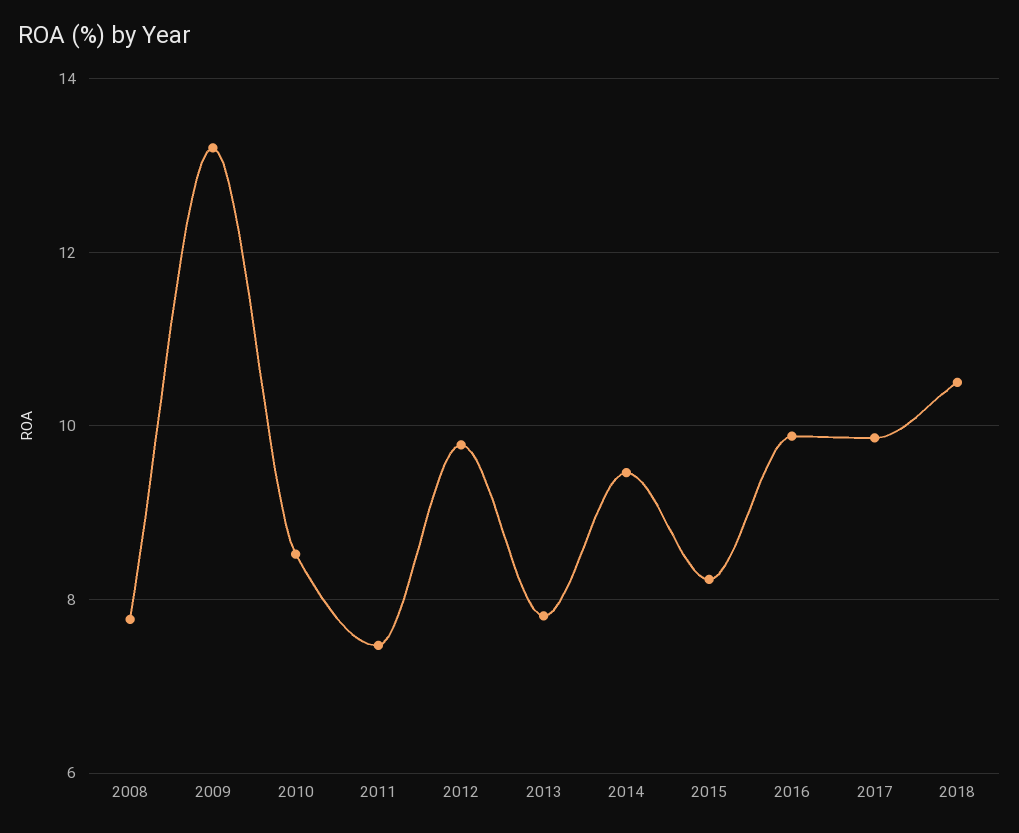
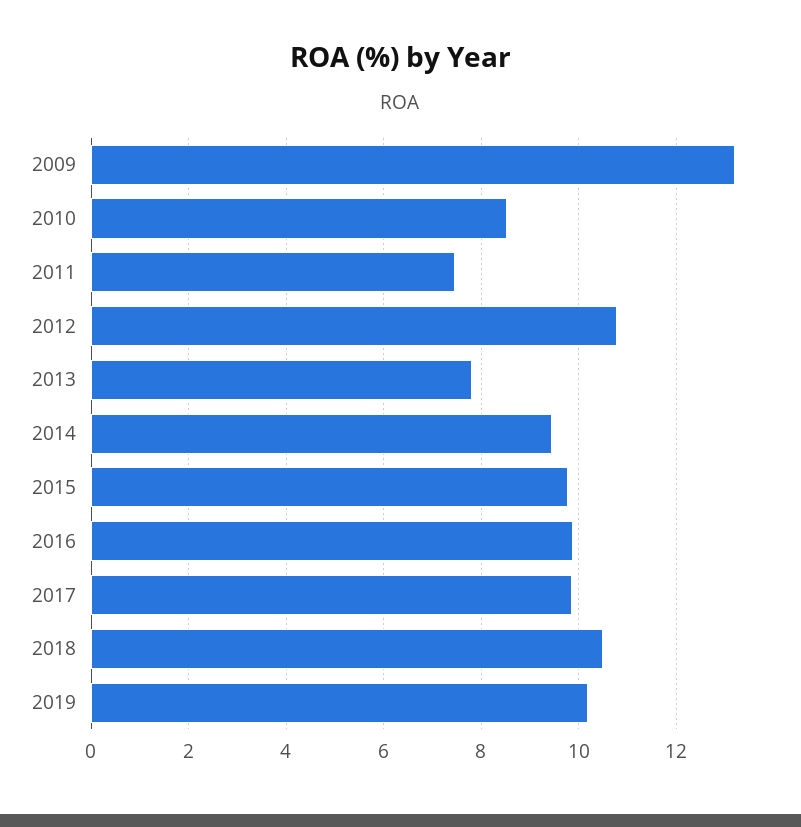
2008: 7.8 -> none
2012: 9.8 -> 10.8
2015: 8.2 -> 9.8
2019: none -> 10.2

